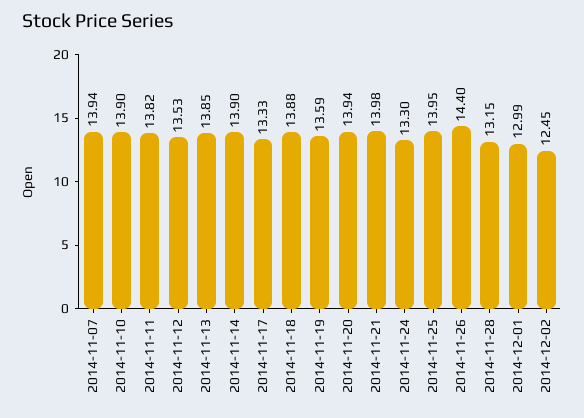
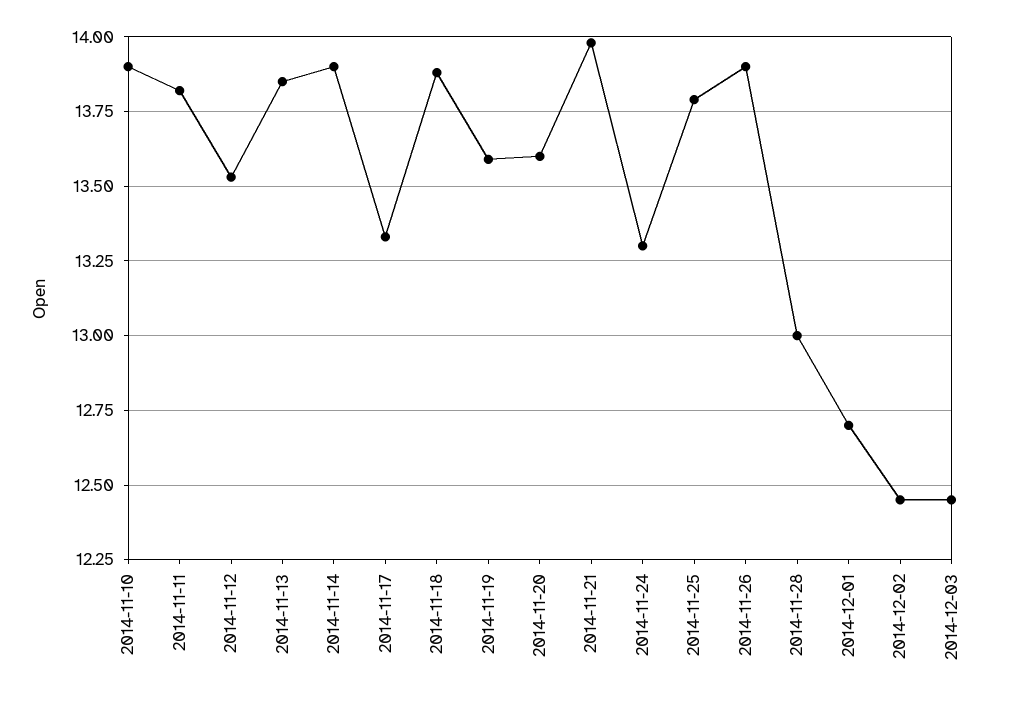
2014-11-07: 13.94 -> none
2014-11-20: 13.94 -> 13.6
2014-11-25: 13.95 -> 13.8
2014-11-26: 14.4 -> 13.9
2014-11-28: 13.15 -> 13
2014-12-01: 12.99 -> 12.7
2014-12-03: none -> 12.45

